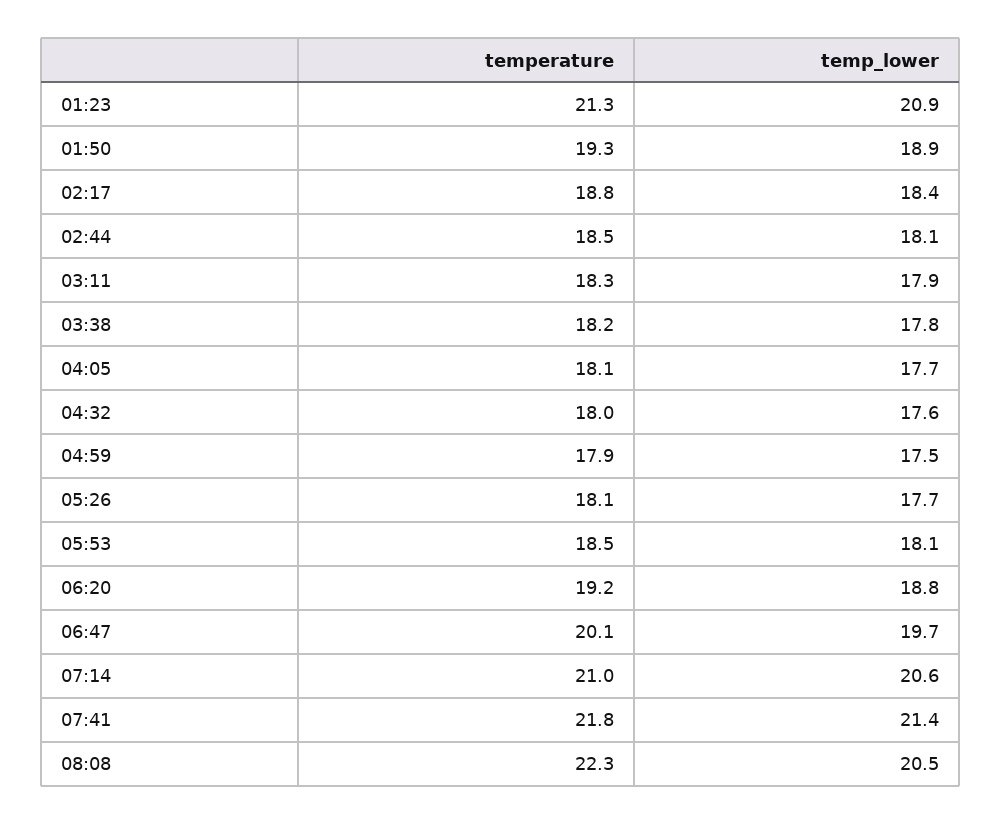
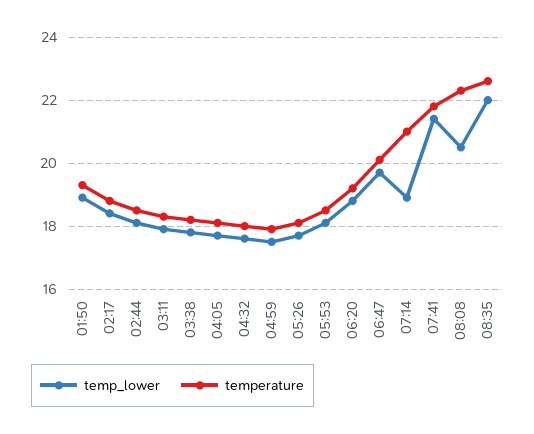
temperature, 01:23: 21.3 -> none
temp_lower, 01:23: 20.9 -> none
temp_lower, 07:14: 20.6 -> 19
temp_lower, 08:35: none -> 22
temperature, 08:35: none -> 22.5

